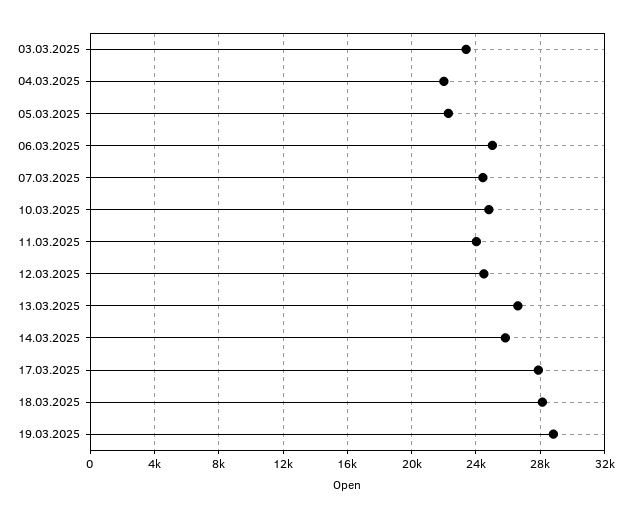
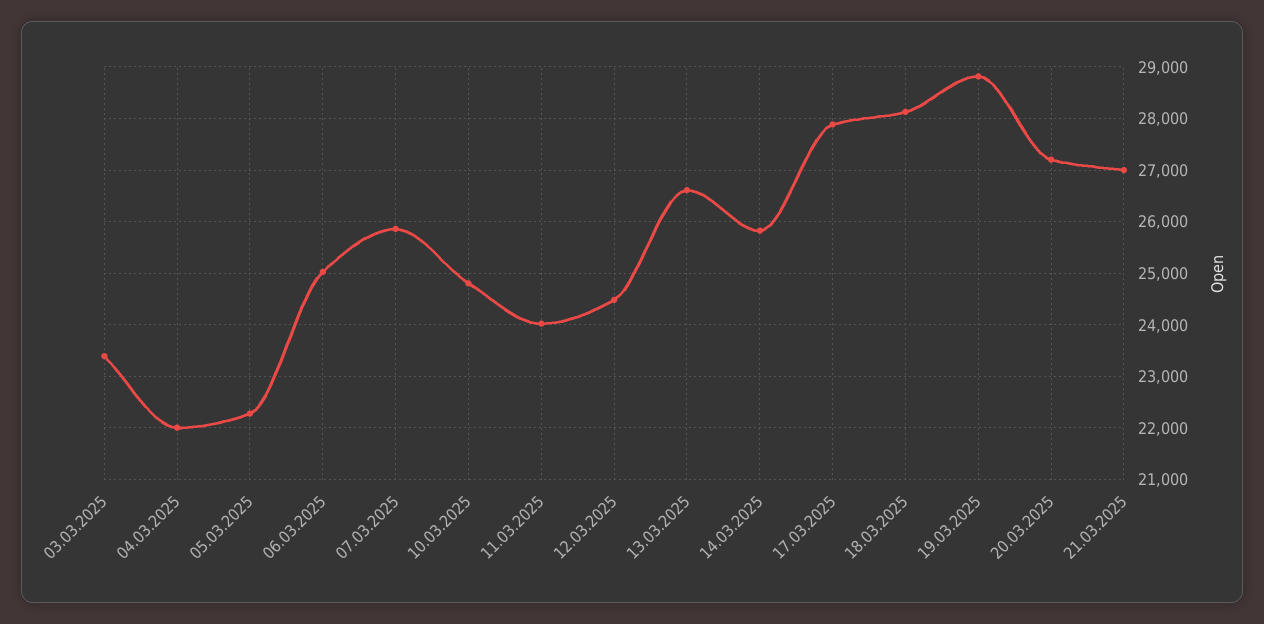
07.03.2025: 24500 -> 25800
20.03.2025: none -> 27200
21.03.2025: none -> 27000

